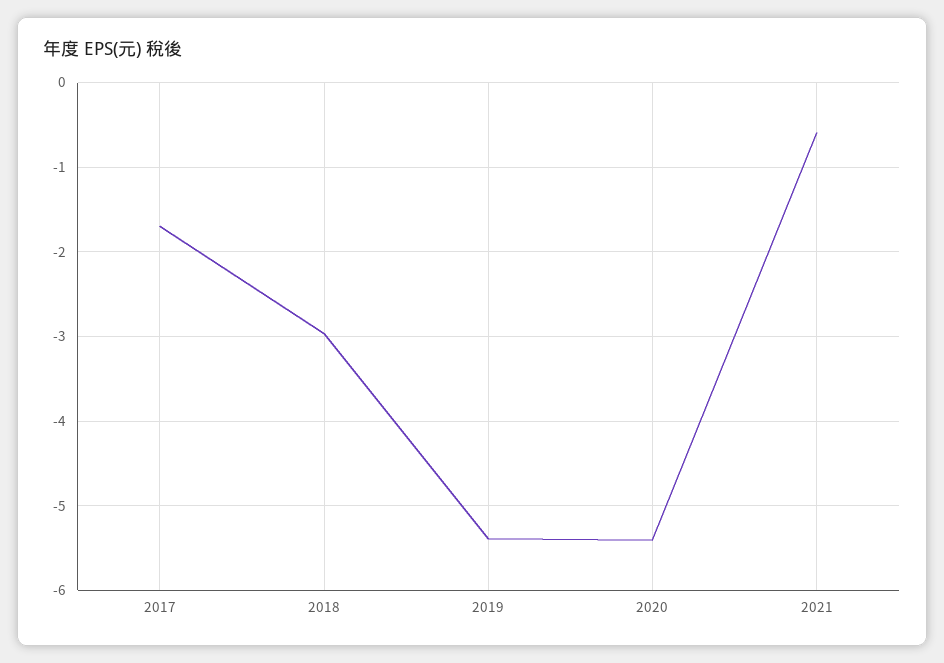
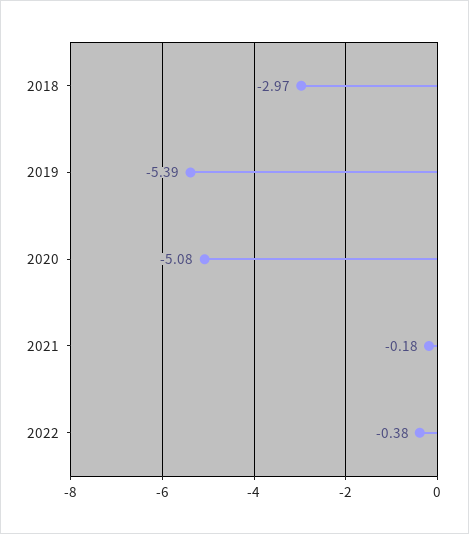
2017: -1.7 -> none
2020: -5.4 -> -5.08
2021: -0.6 -> -0.18
2022: none -> -0.38

